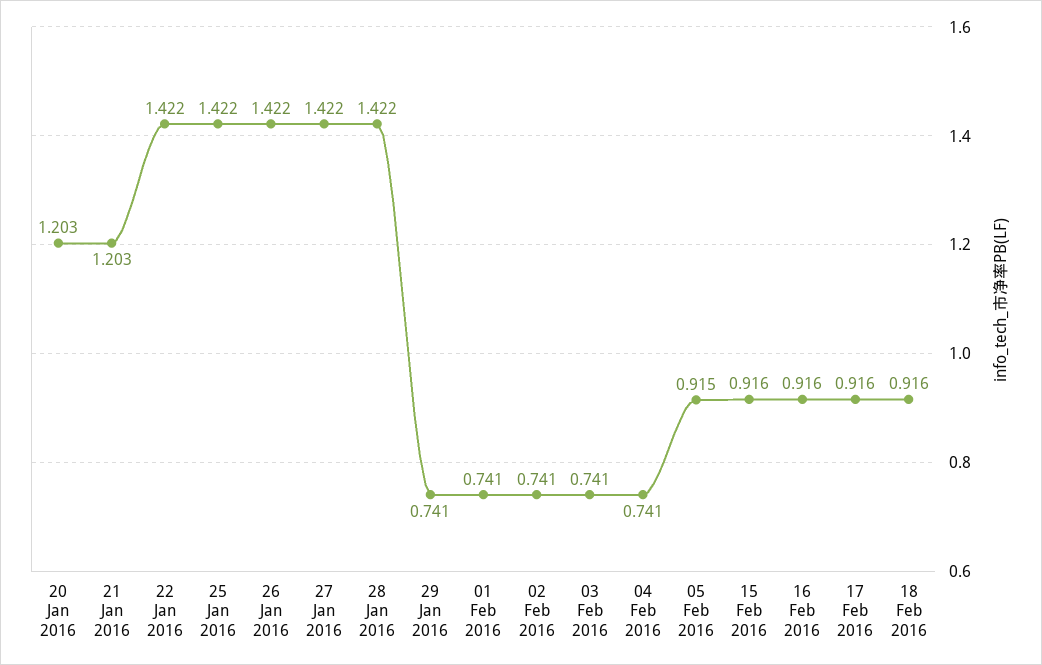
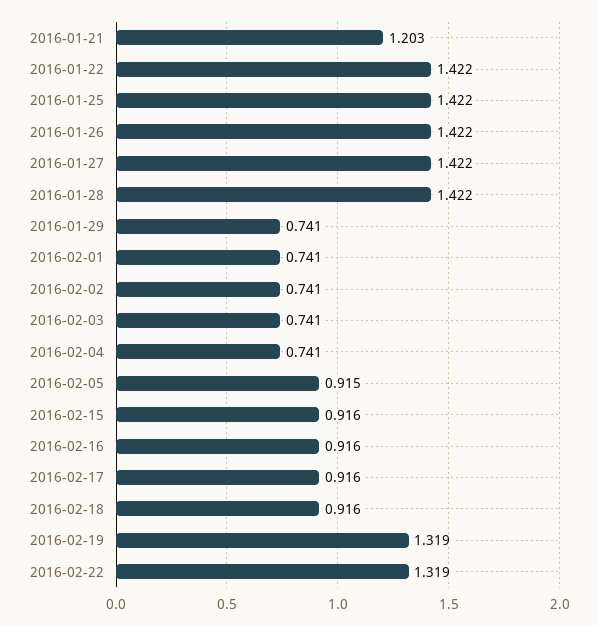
20 Jan 2016: 1.203 -> none
2016-02-19: none -> 1.319
2016-02-22: none -> 1.319

